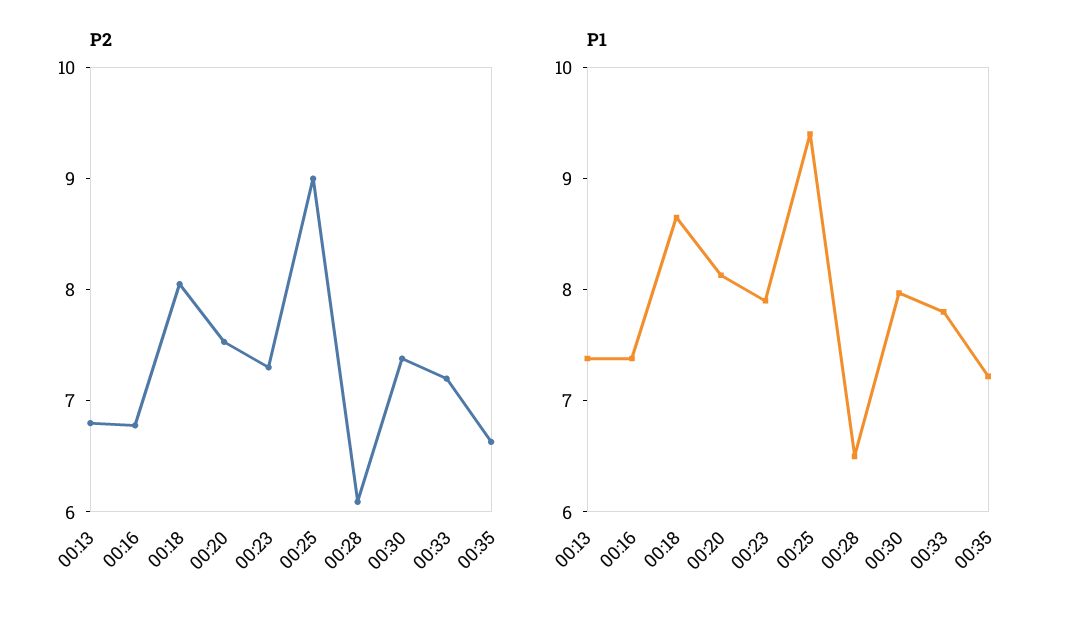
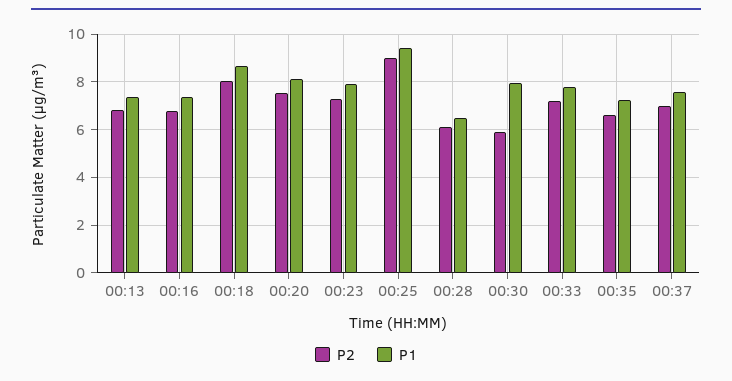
P2, 00:30: 7.4 -> 6
P2, 00:37: none -> 7
P1, 00:37: none -> 7.5

